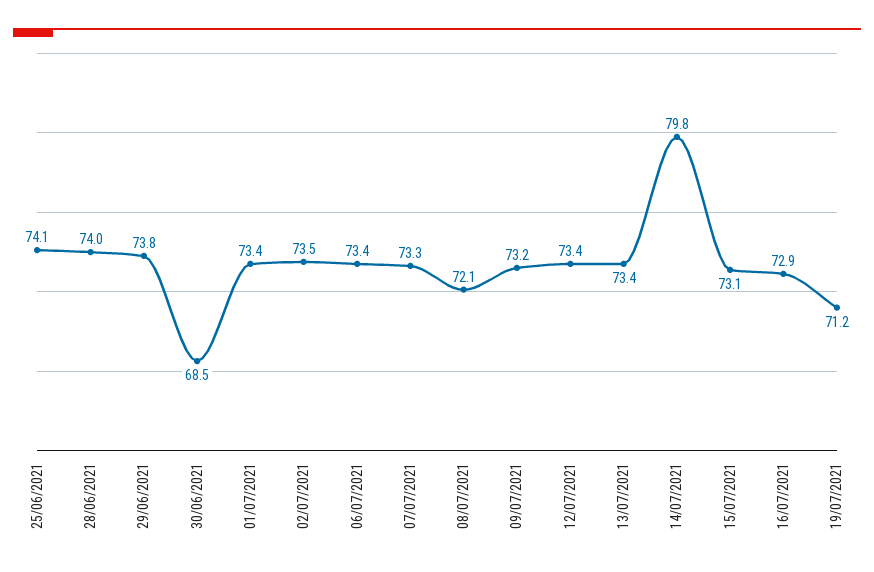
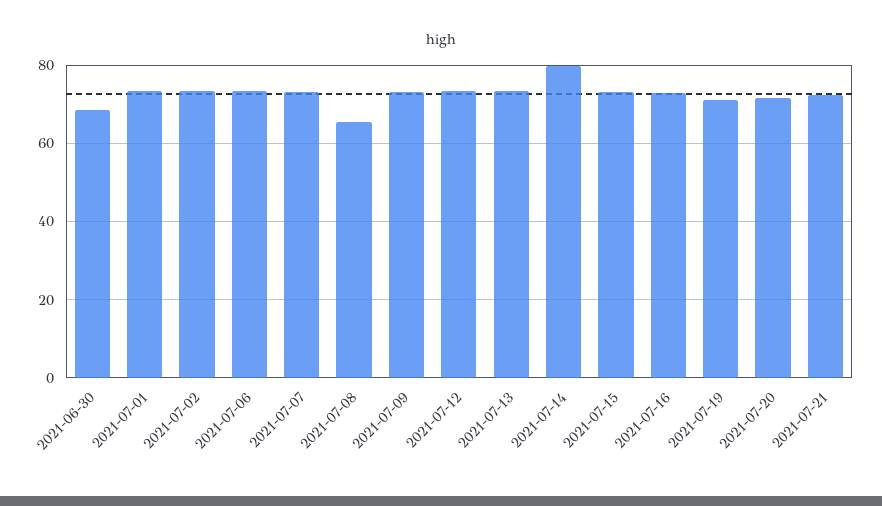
25/06/2021: 74.1 -> none
28/06/2021: 74 -> none
29/06/2021: 73.8 -> none
08/07/2021: 72.1 -> 66
2021-07-20: none -> 72
2021-07-21: none -> 72

